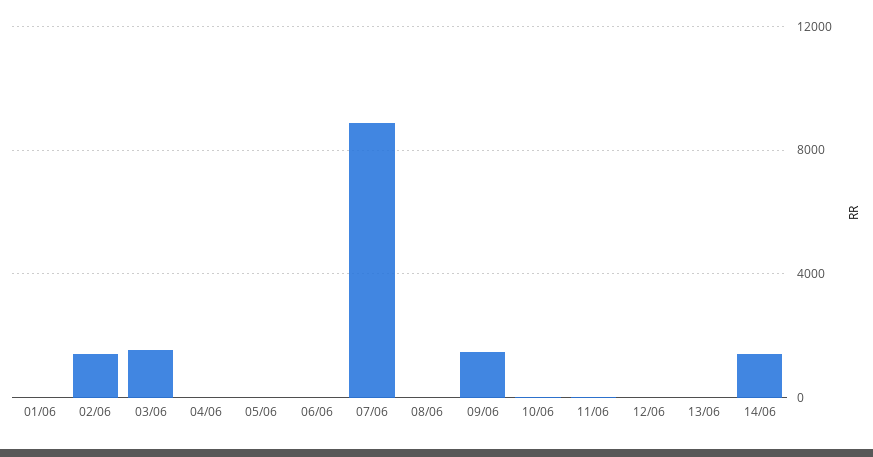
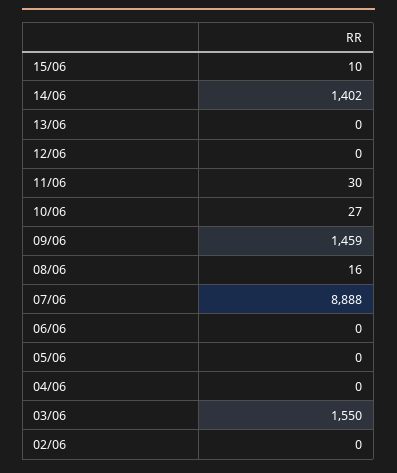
01/06: 0 -> none
02/06: 1500 -> 0
15/06: none -> 10

